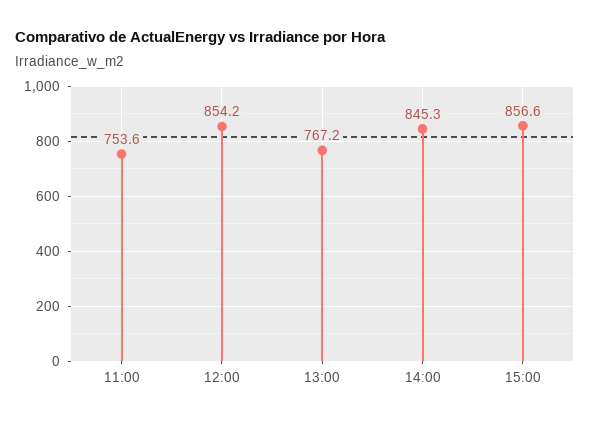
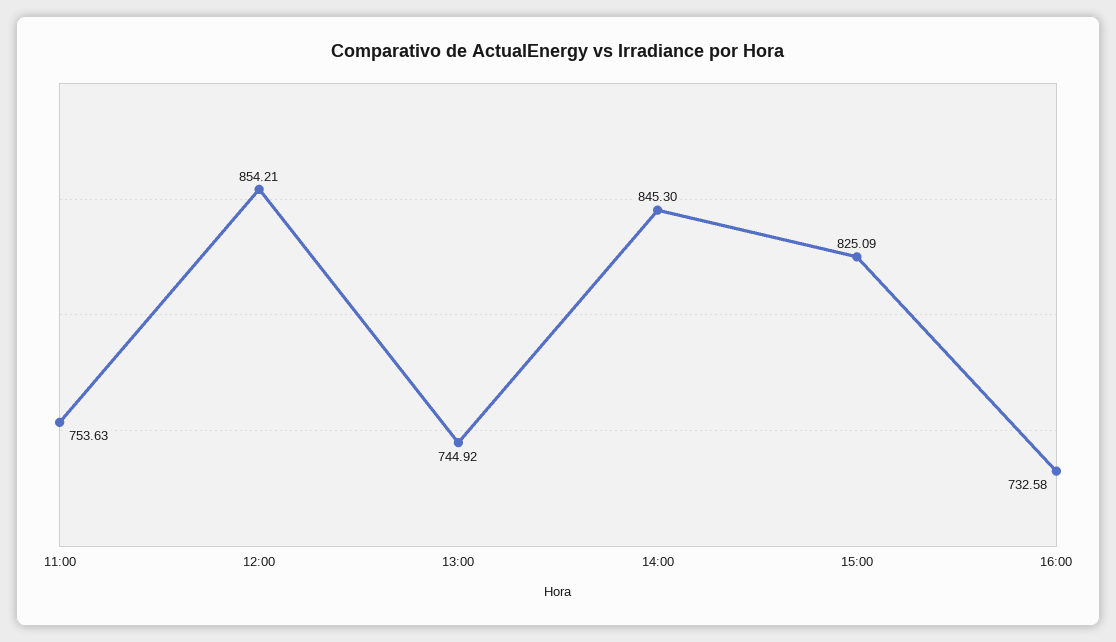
13:00: 767.2 -> 744.92
15:00: 856.6 -> 825.09
16:00: none -> 732.58

